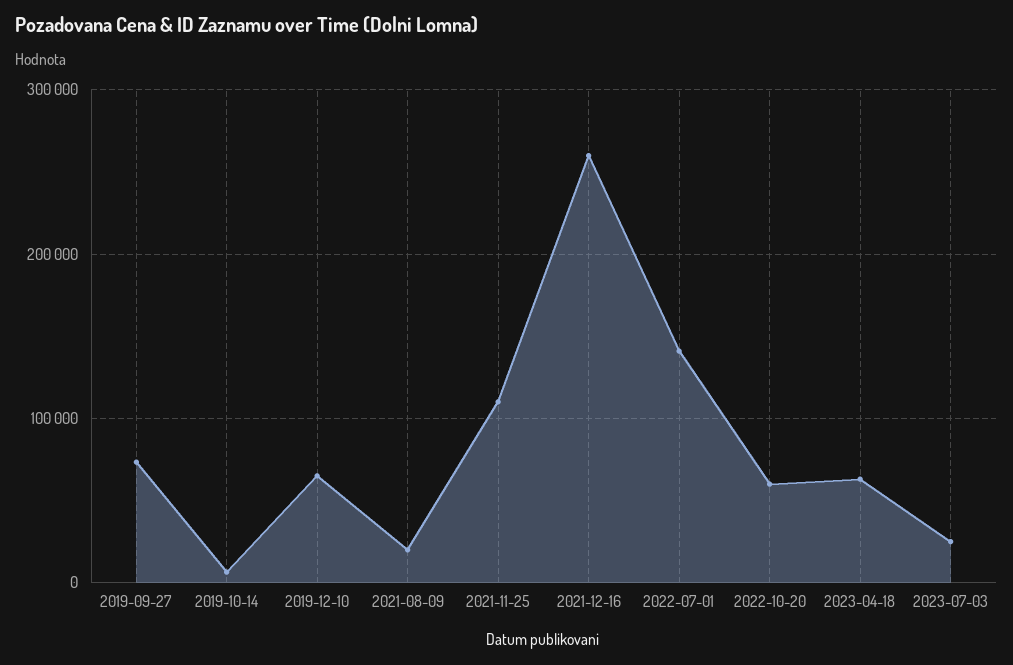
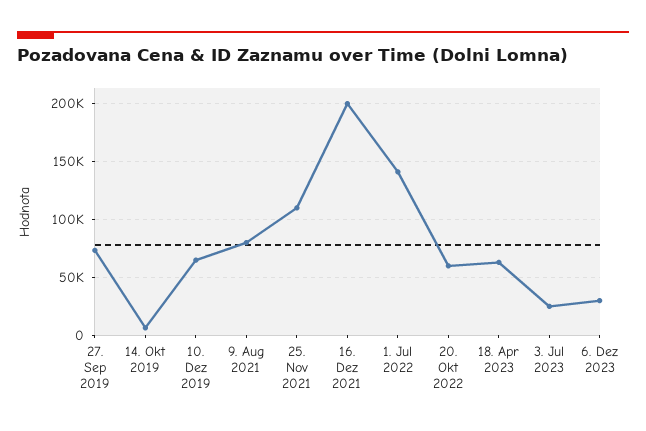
2021-08-09: 20000 -> 80000
2021-12-16: 260000 -> 200000
6. Dez 2023: none -> 30000

